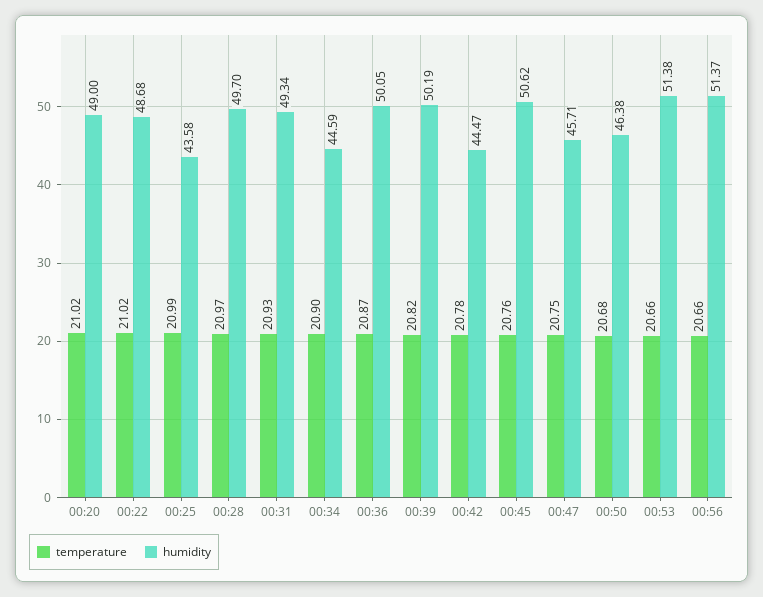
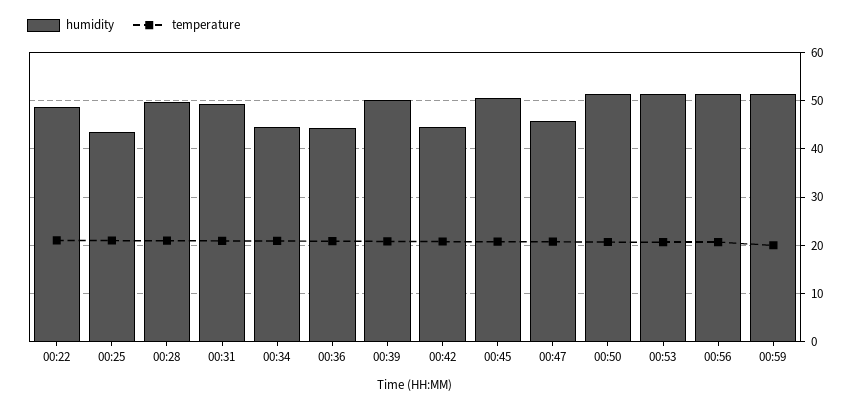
temperature, 00:20: 21.02 -> none
humidity, 00:20: 49 -> none
humidity, 00:36: 50.05 -> 44
humidity, 00:50: 46.38 -> 52
humidity, 00:59: none -> 52
temperature, 00:59: none -> 20

